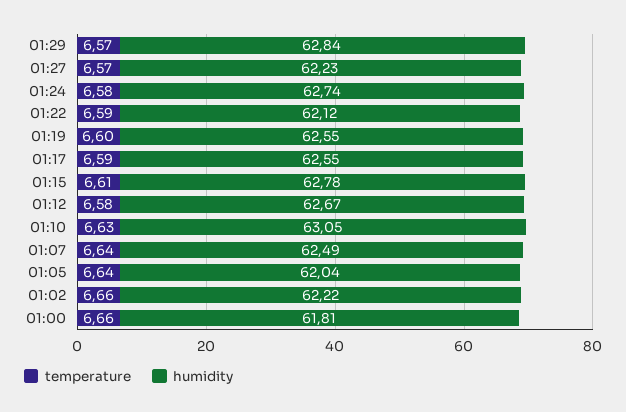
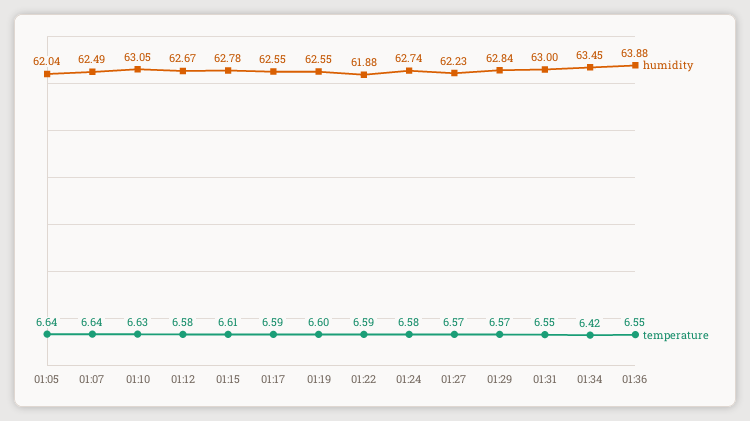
humidity, 01:22: 62.12 -> 61.88
temperature, 01:02: 6.66 -> none
humidity, 01:02: 62.22 -> none
temperature, 01:00: 6.66 -> none
humidity, 01:00: 61.81 -> none
humidity, 01:31: none -> 63
temperature, 01:31: none -> 6.55
humidity, 01:34: none -> 63.45
temperature, 01:34: none -> 6.42
humidity, 01:36: none -> 63.88
temperature, 01:36: none -> 6.55

